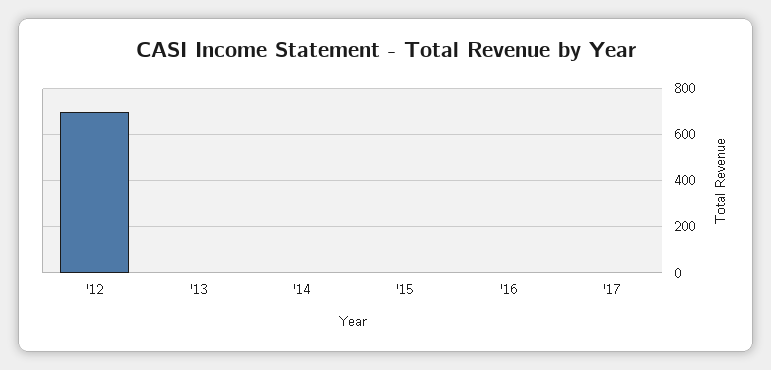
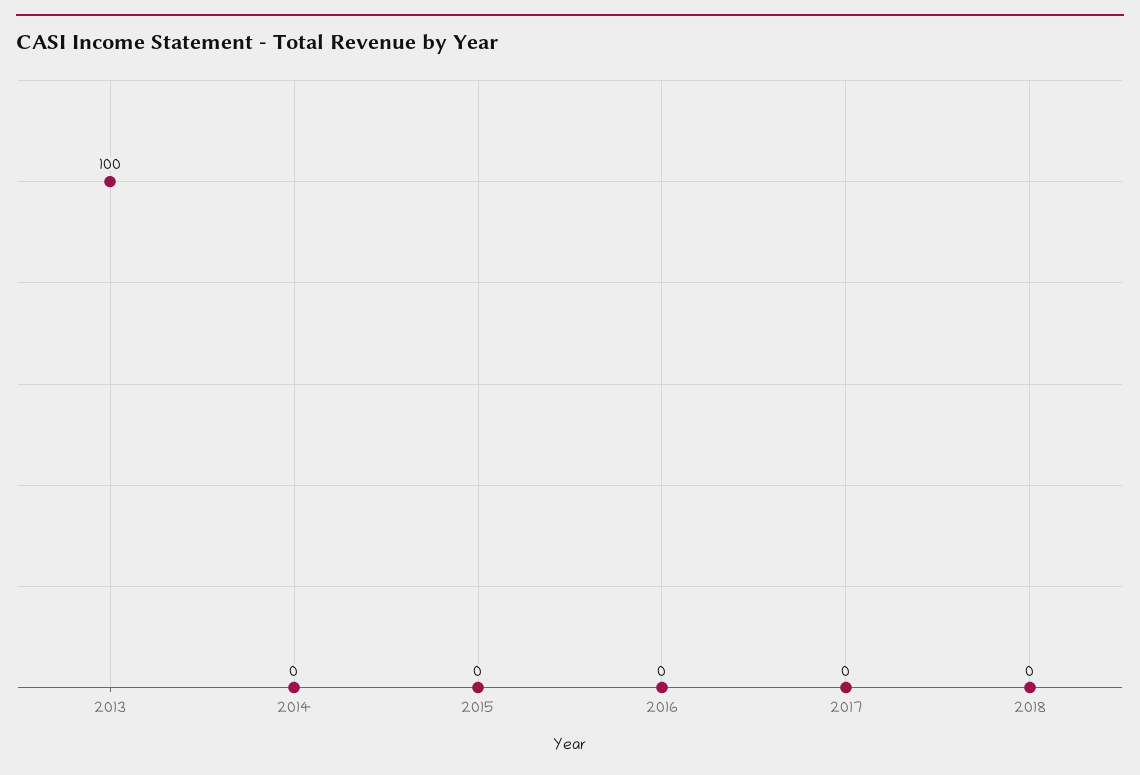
'12: 700 -> none
'13: 0 -> 100
2018: none -> 0

